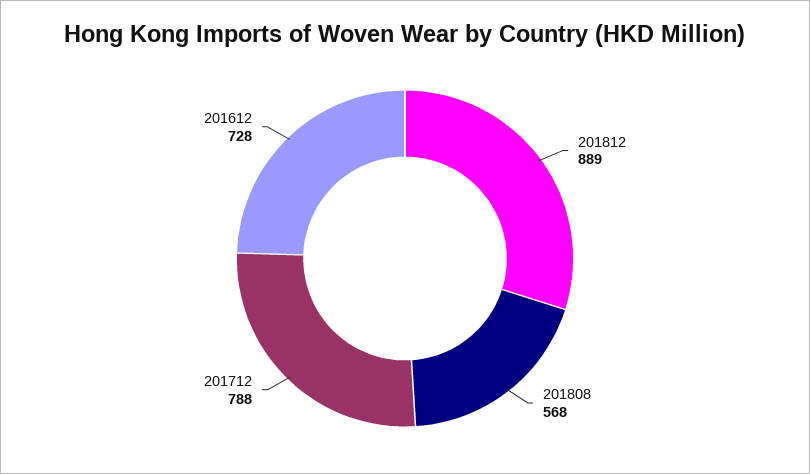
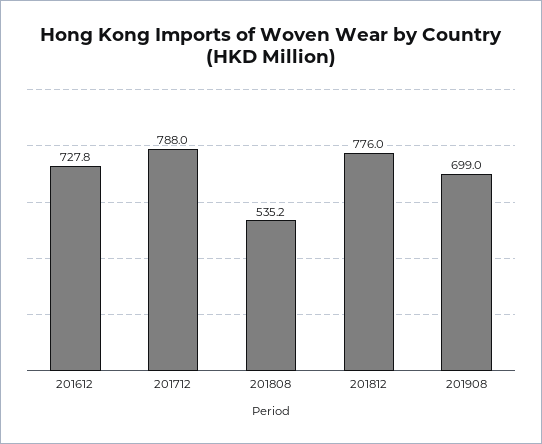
201812: 889 -> 776
201808: 568 -> 535.2
201908: none -> 699

